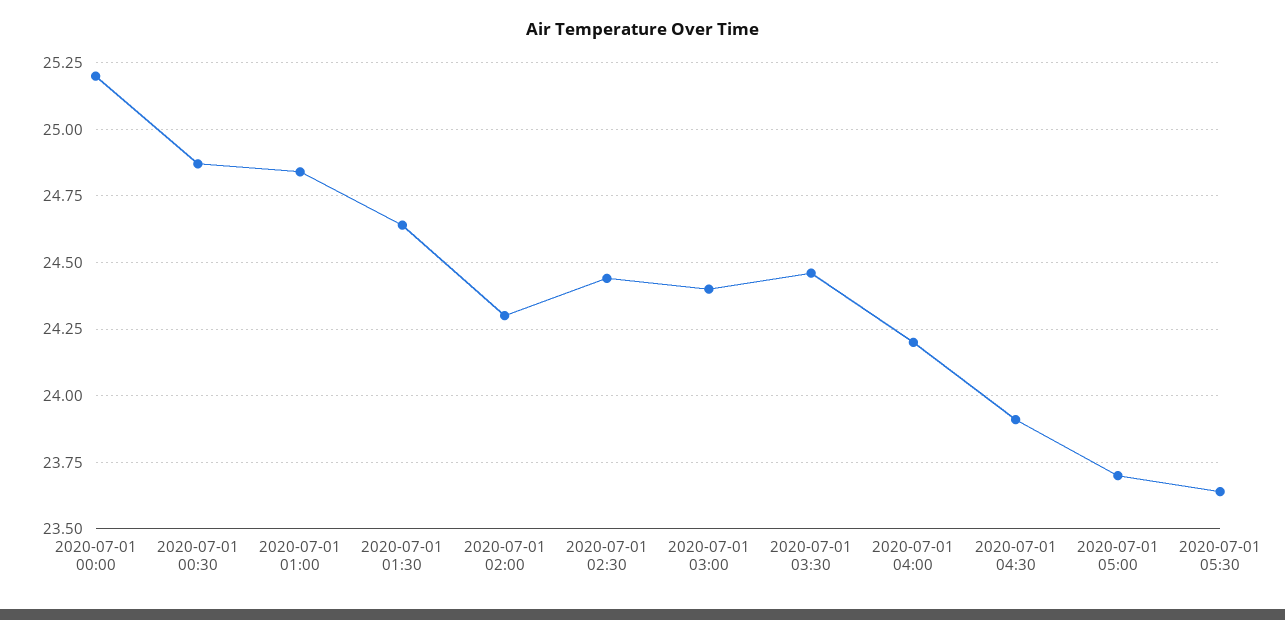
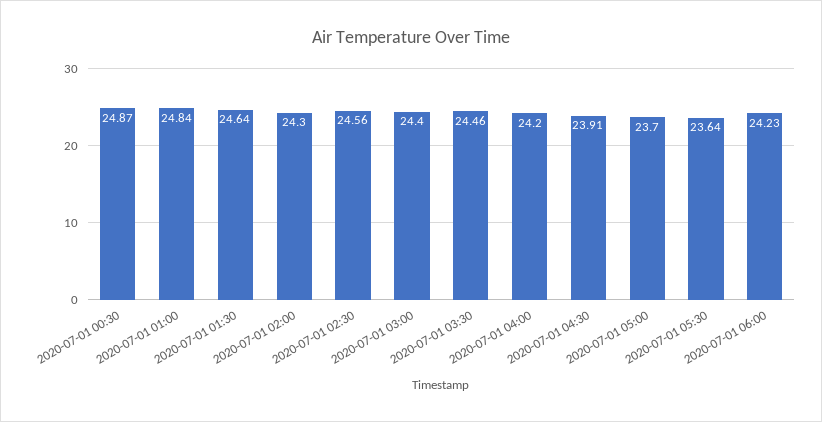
2020-07-01 00:00: 25.2 -> none
2020-07-01 02:30: 24.45 -> 24.56
2020-07-01 06:00: none -> 24.23

